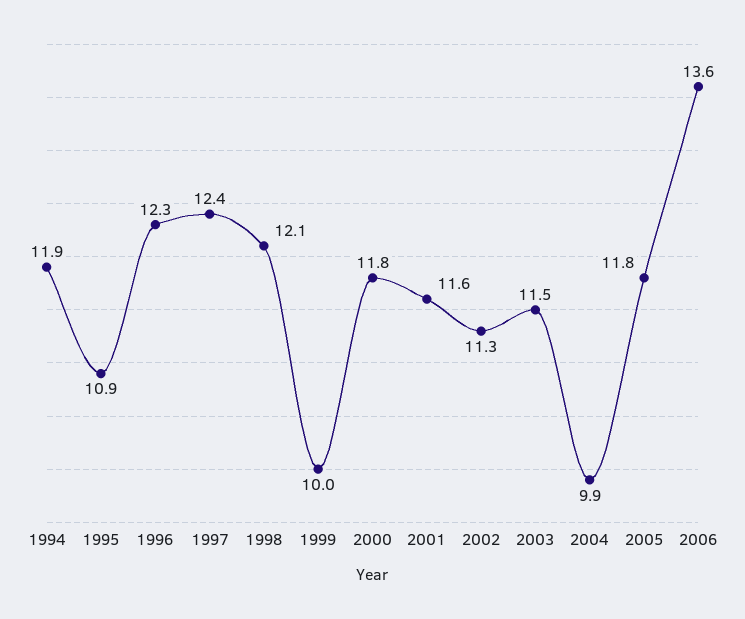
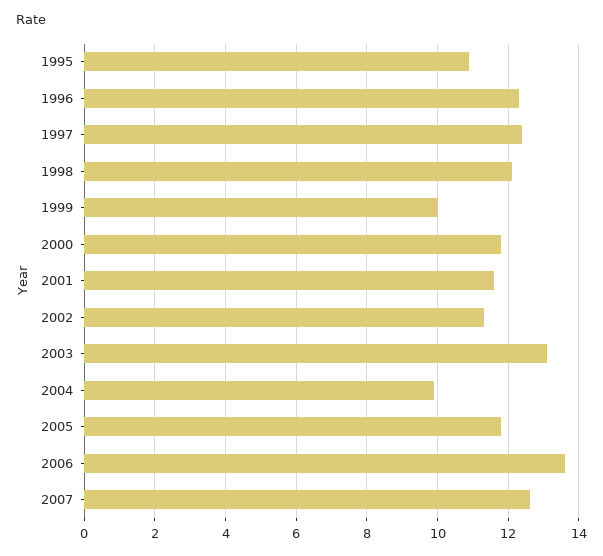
1994: 11.9 -> none
2003: 11.5 -> 13
2007: none -> 12.5

